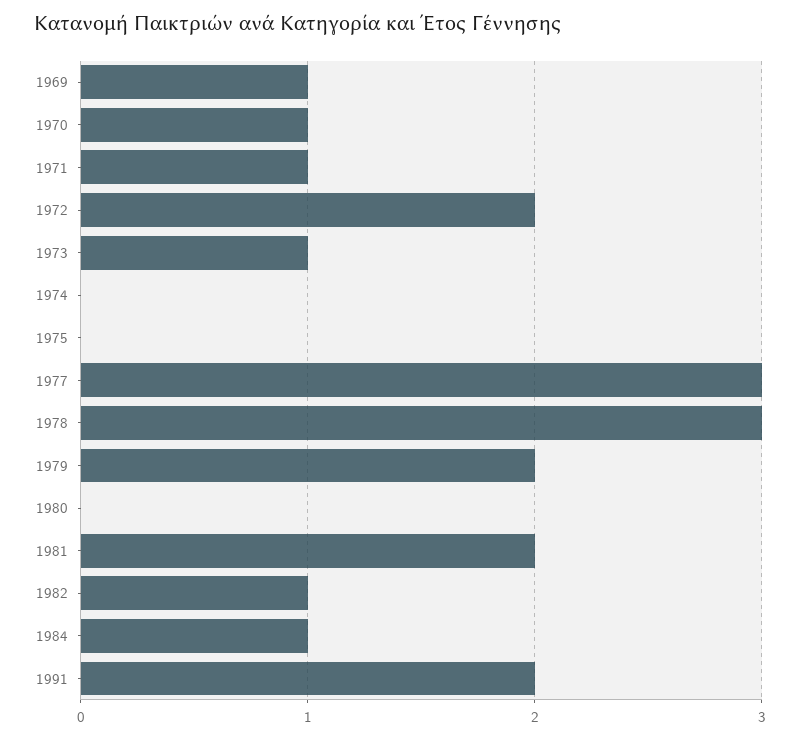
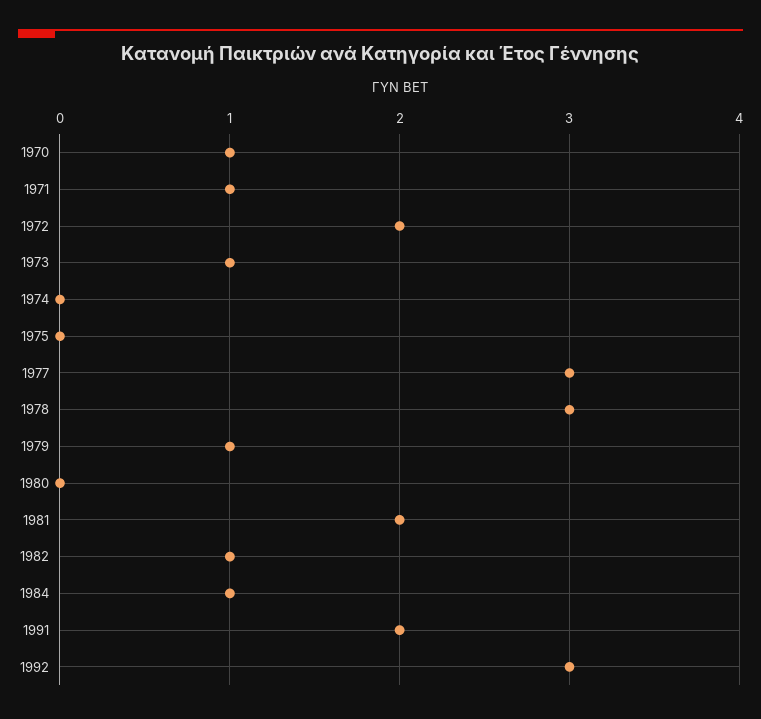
1969: 1 -> none
1979: 2 -> 1
1992: none -> 3

